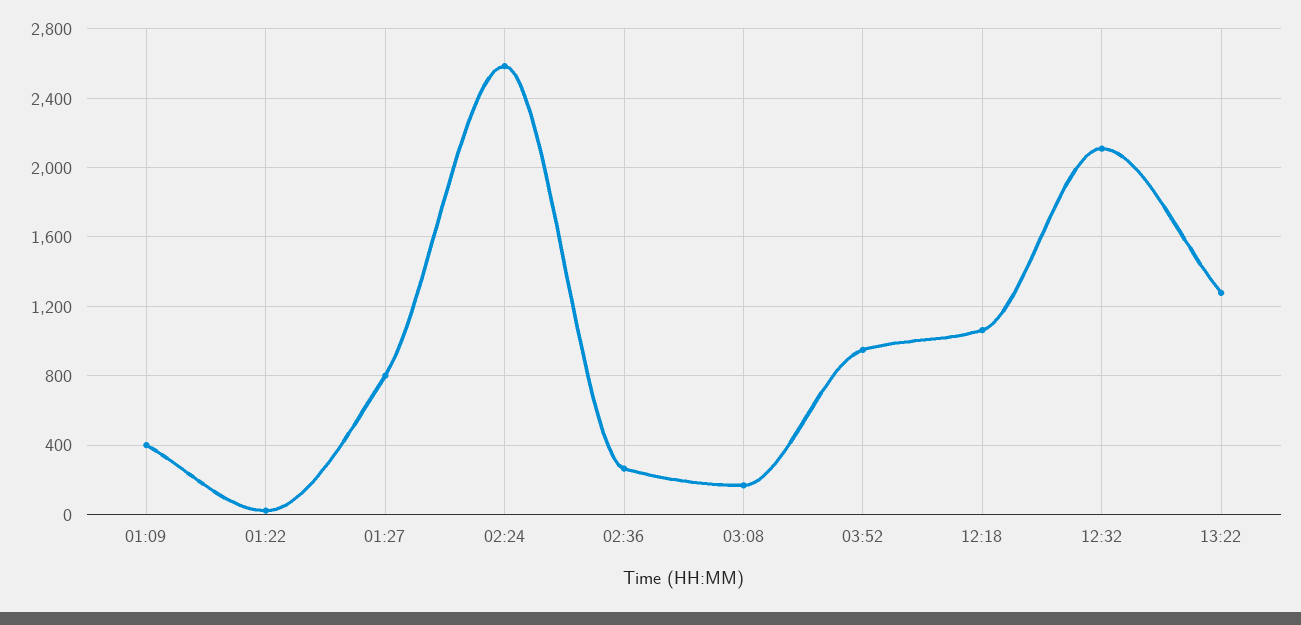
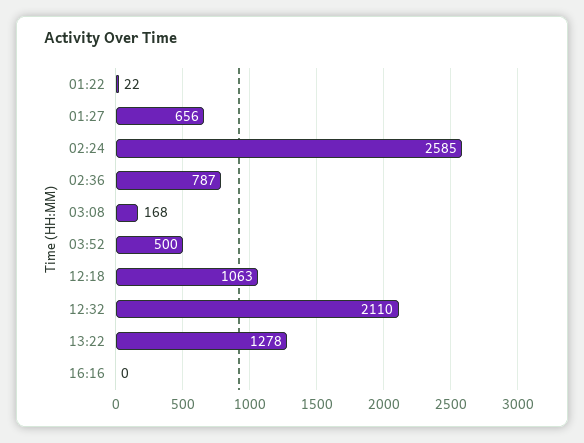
01:09: 400 -> none
01:27: 800 -> 656
02:36: 250 -> 787
03:52: 950 -> 500
16:16: none -> 0

